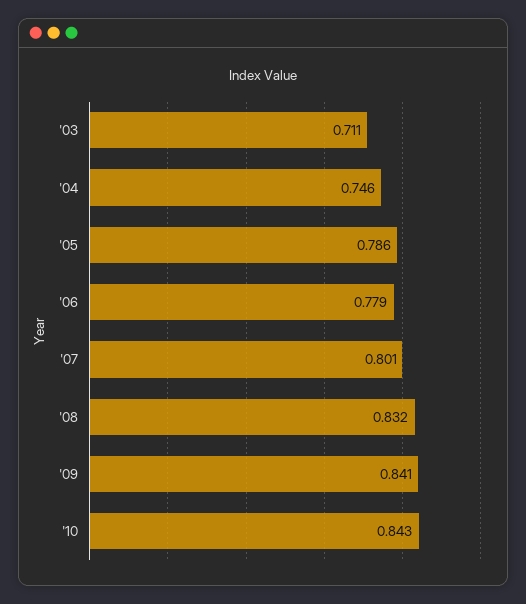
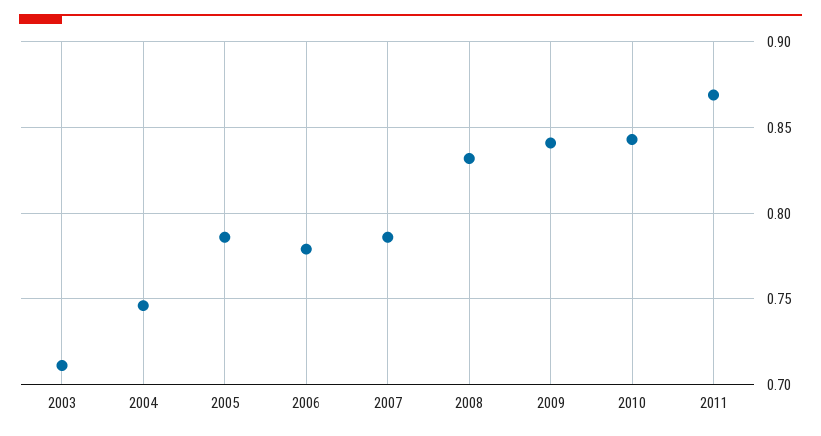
'07: 0.801 -> 0.785
2011: none -> 0.87

